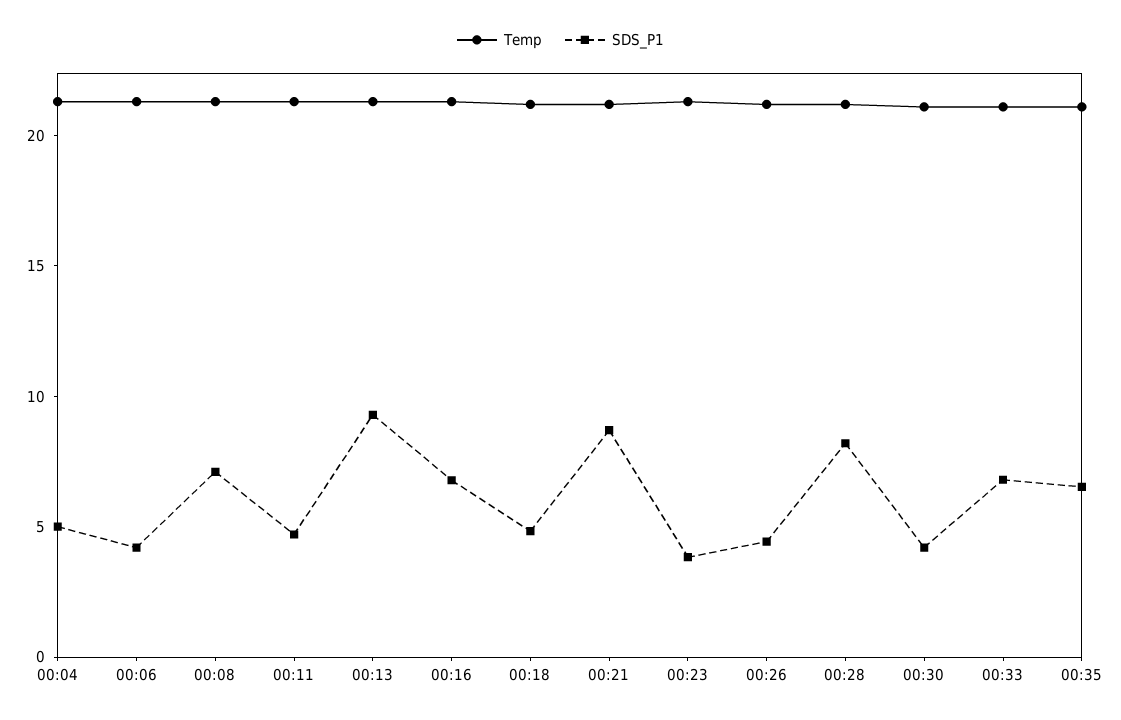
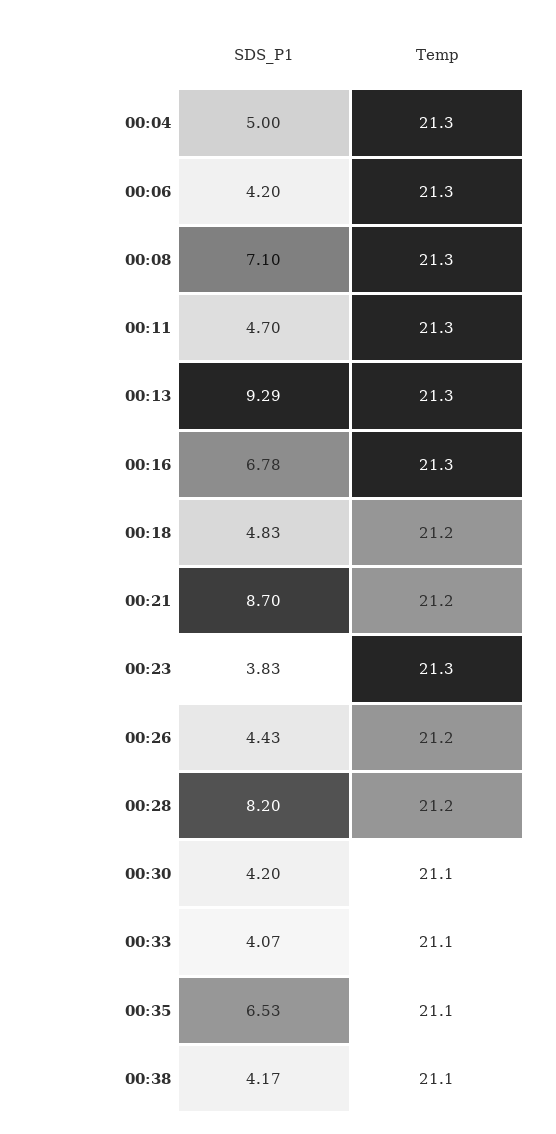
SDS_P1, 00:33: 7 -> 4.07
SDS_P1, 00:38: none -> 4.17
Temp, 00:38: none -> 21.1

